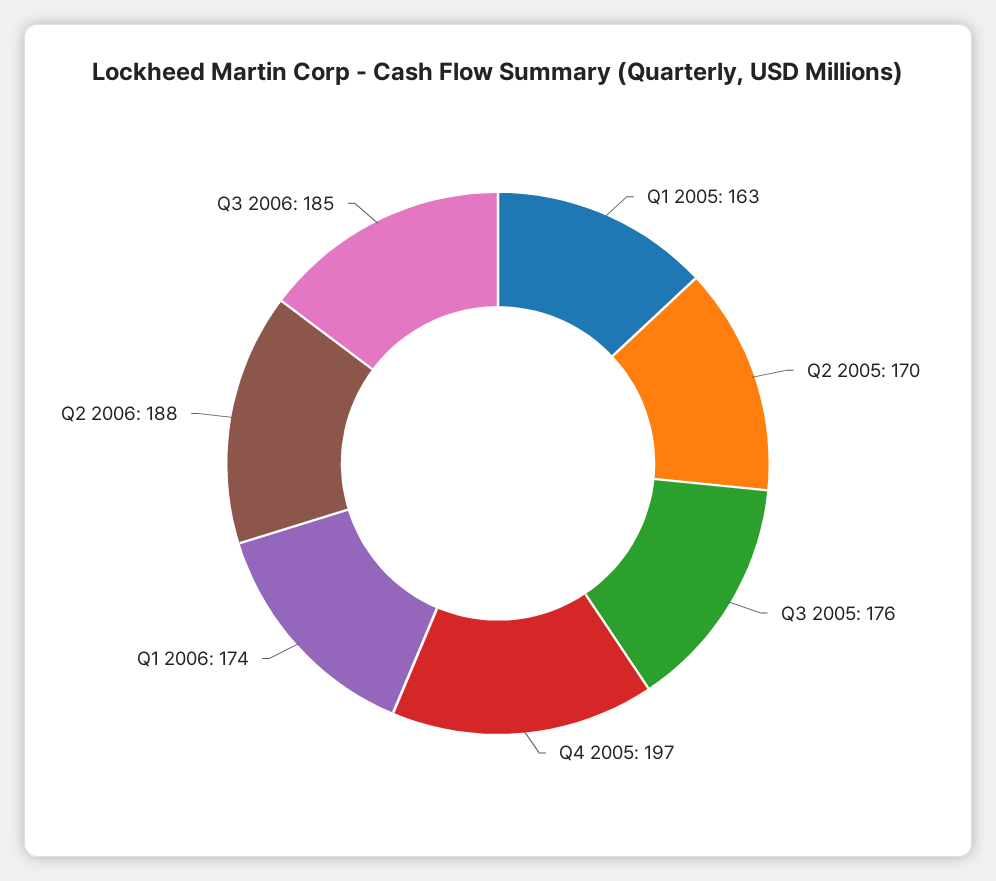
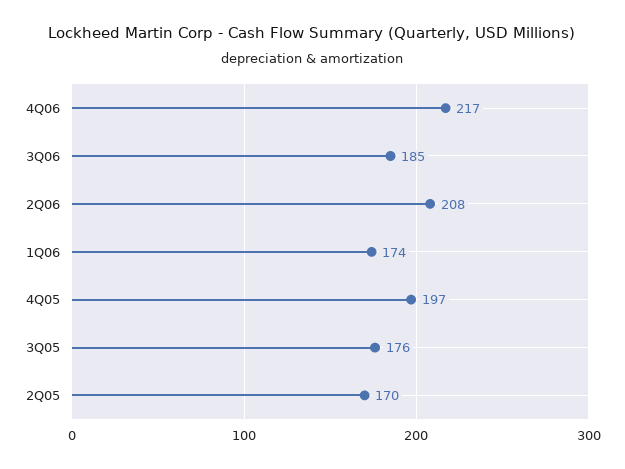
Q1 2005: 163 -> none
Q2 2006: 188 -> 208
4Q06: none -> 217

